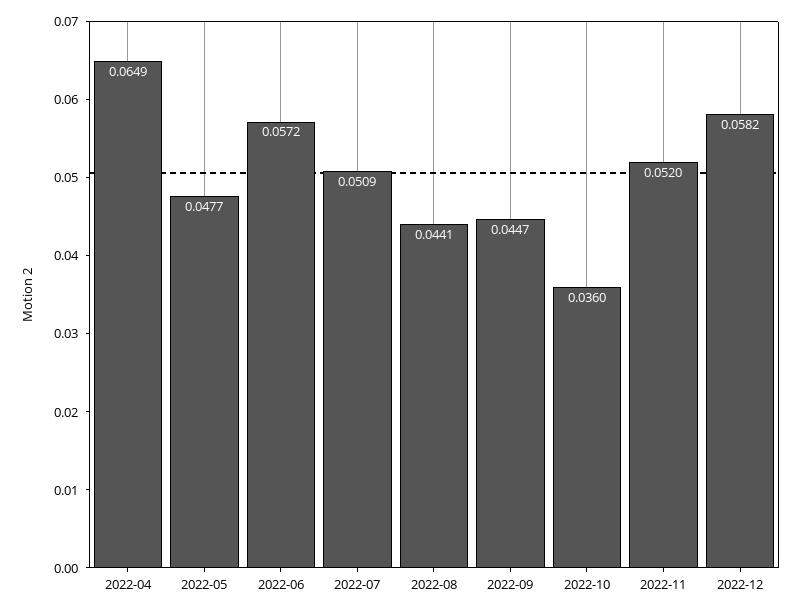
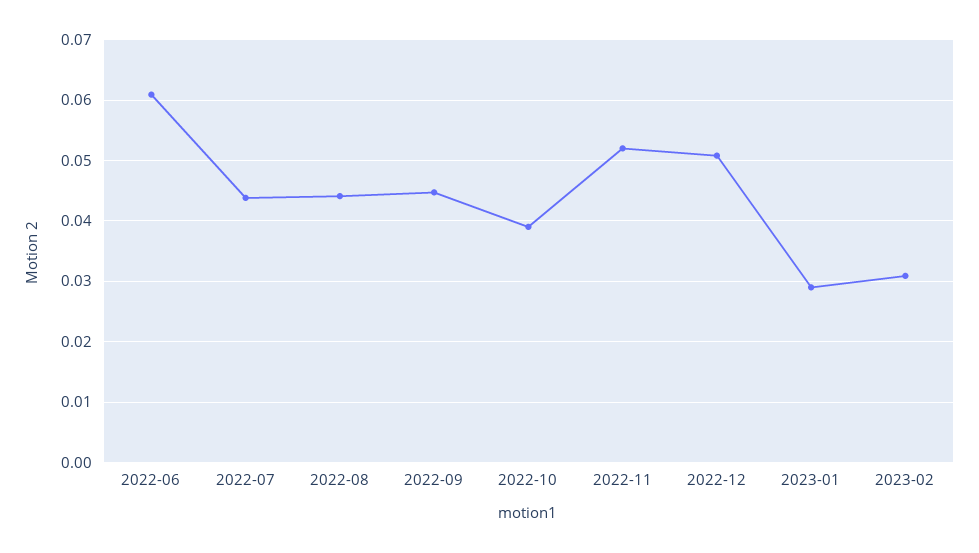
2022-04: 0.0649 -> none
2022-05: 0.0477 -> none
2022-06: 0.0572 -> 0.061
2022-07: 0.0509 -> 0.044
2022-10: 0.036 -> 0.039
2022-12: 0.0582 -> 0.051
2023-01: none -> 0.029
2023-02: none -> 0.031

